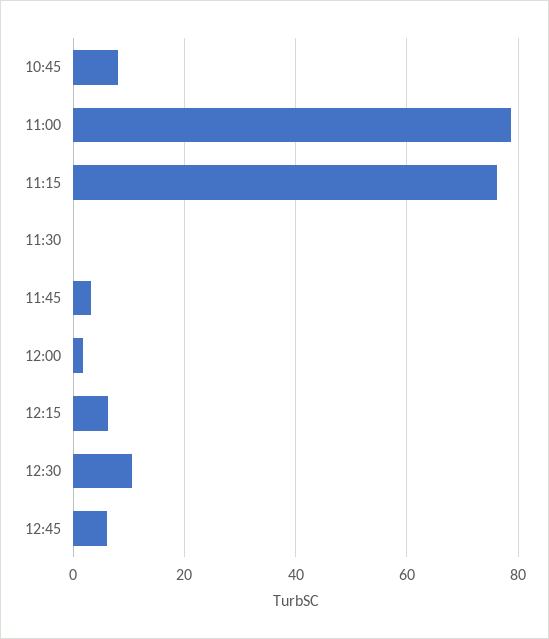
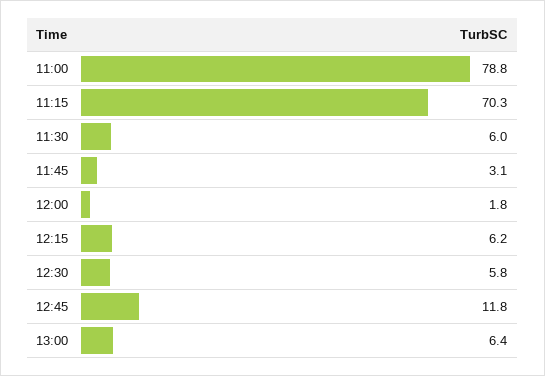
10:45: 8 -> none
11:15: 76 -> 70.3
11:30: 0 -> 6
12:30: 10 -> 5.8
12:45: 6 -> 11.8
13:00: none -> 6.4

